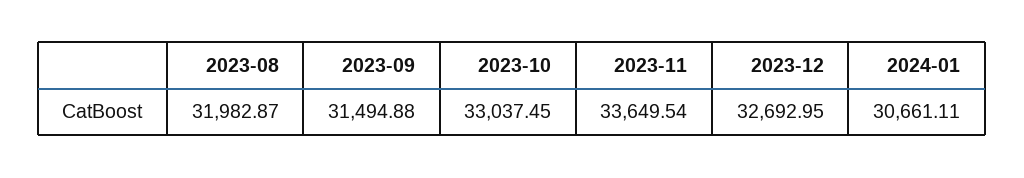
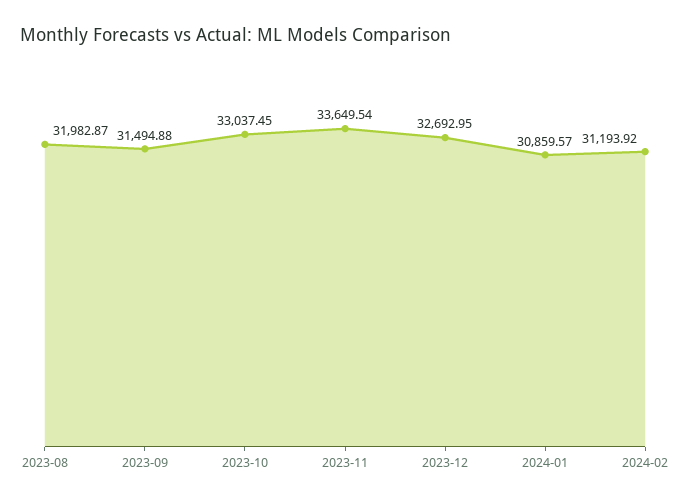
2024-01: 30661.11 -> 30859.57
2024-02: none -> 31193.92

